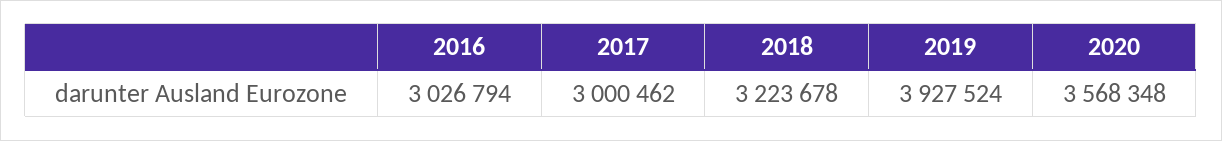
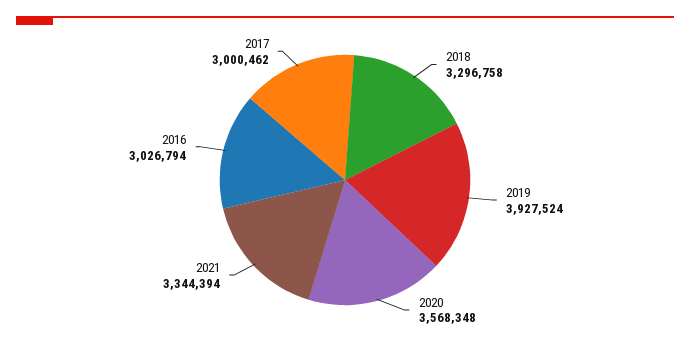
2018: 3223678 -> 3296758
2021: none -> 3344394

